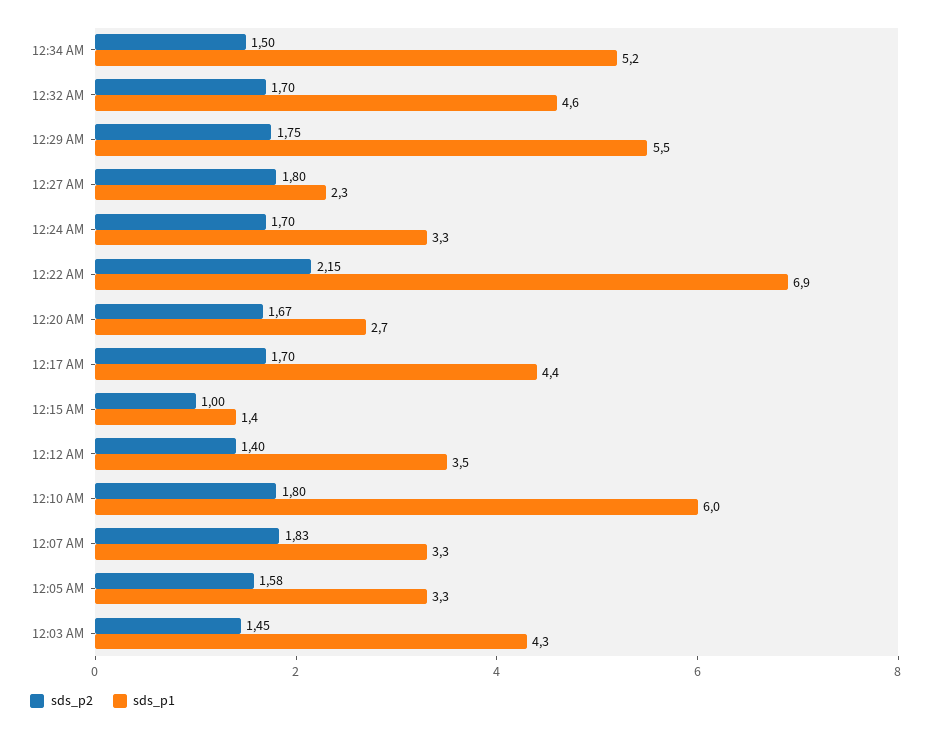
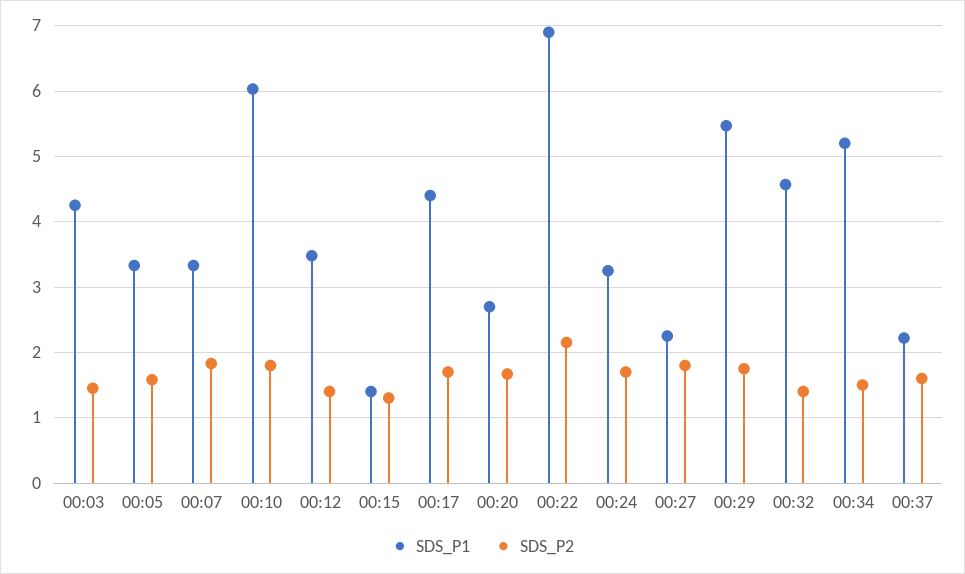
sds_p2, 12:32 AM: 1.7 -> 1.4
sds_p2, 12:15 AM: 1 -> 1.3
sds_p1, 00:37: none -> 2.2
sds_p2, 00:37: none -> 1.6

